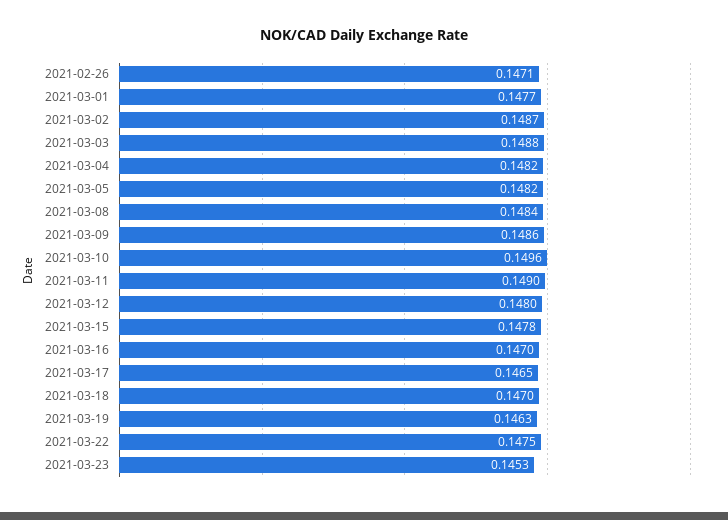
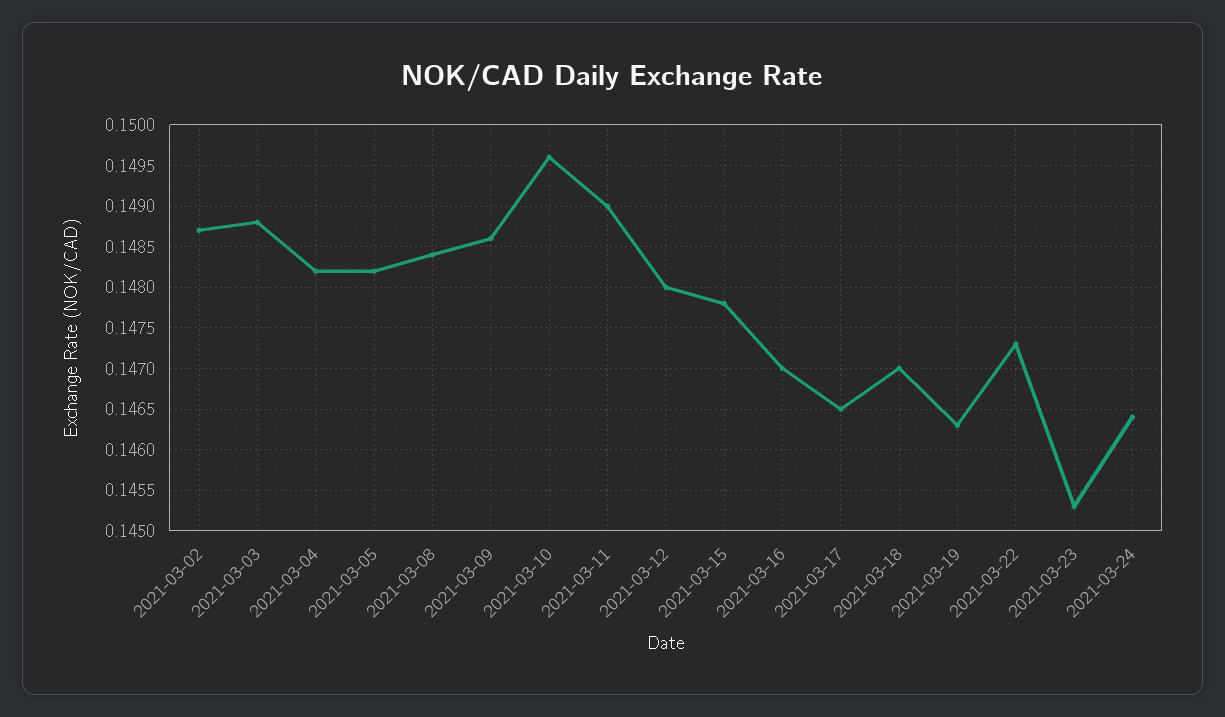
2021-02-26: 0.1471 -> none
2021-03-01: 0.1477 -> none
2021-03-22: 0.1475 -> 0.1473
2021-03-24: none -> 0.1464

